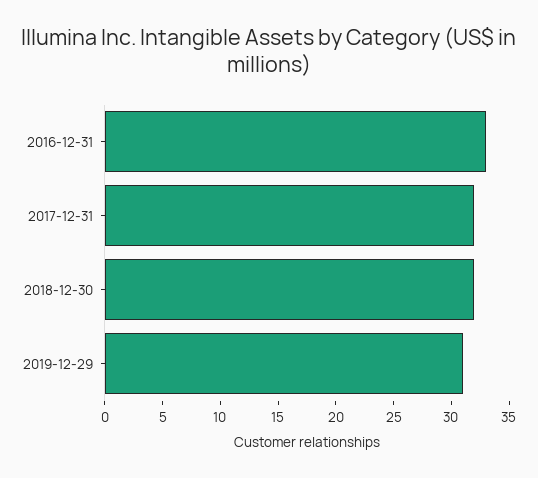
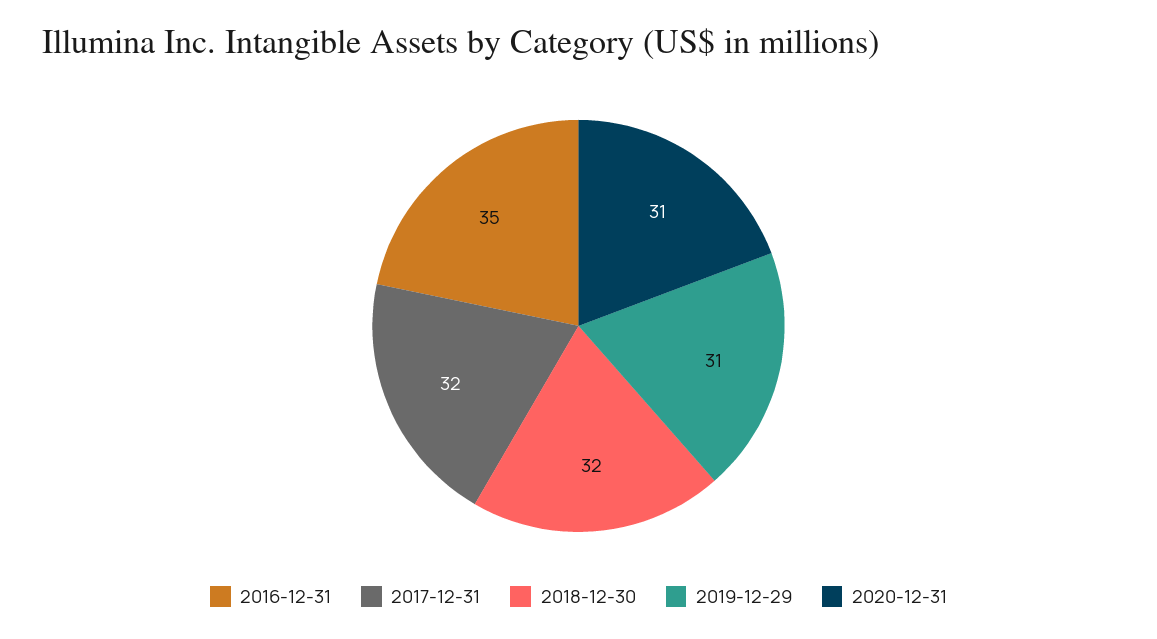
2016-12-31: 33 -> 35
2020-12-31: none -> 31

